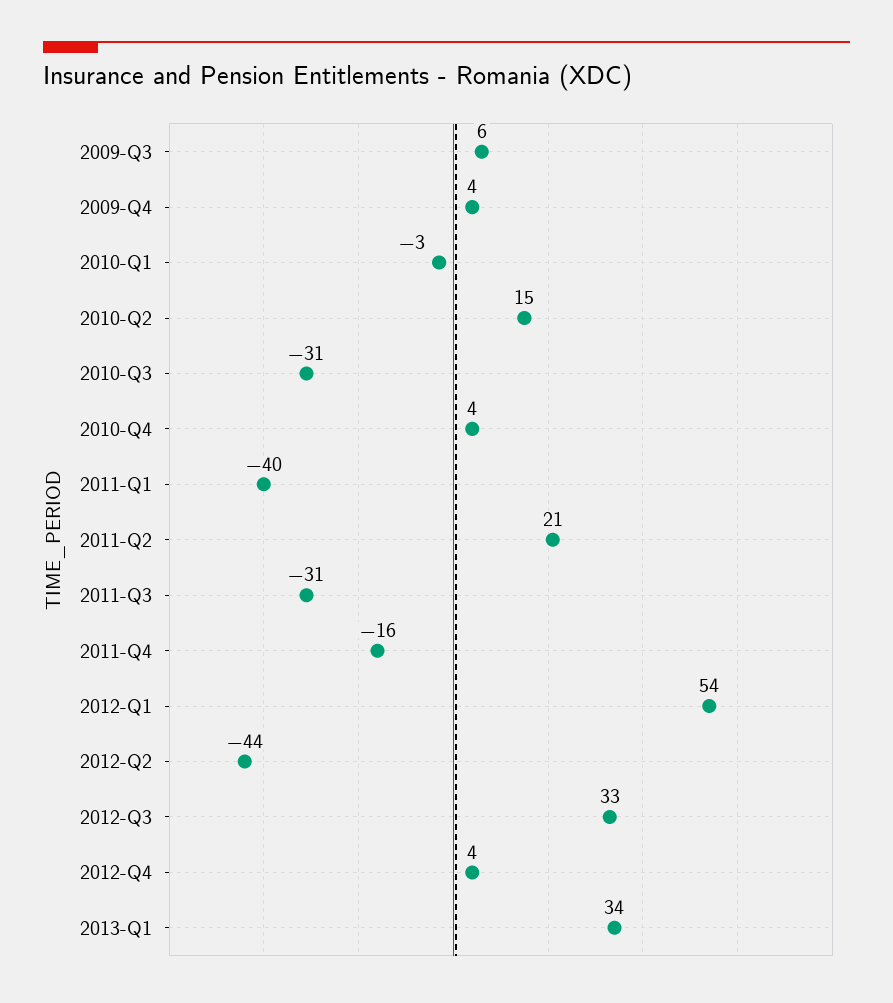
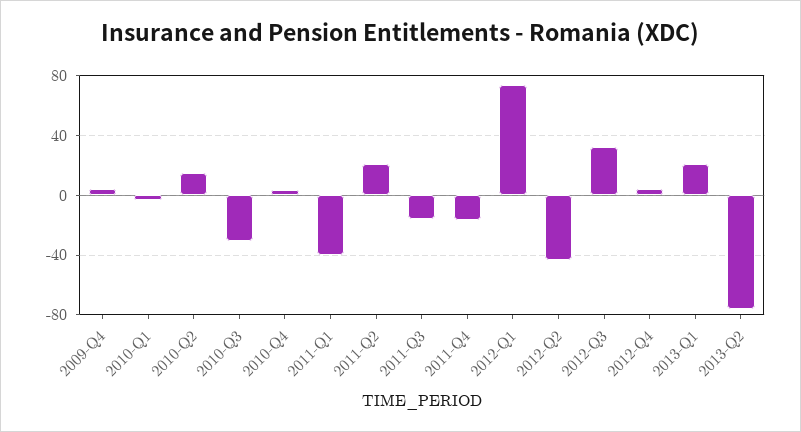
2009-Q3: 6 -> none
2011-Q3: -31 -> -15
2012-Q1: 54 -> 75
2013-Q1: 34 -> 20
2013-Q2: none -> -75

